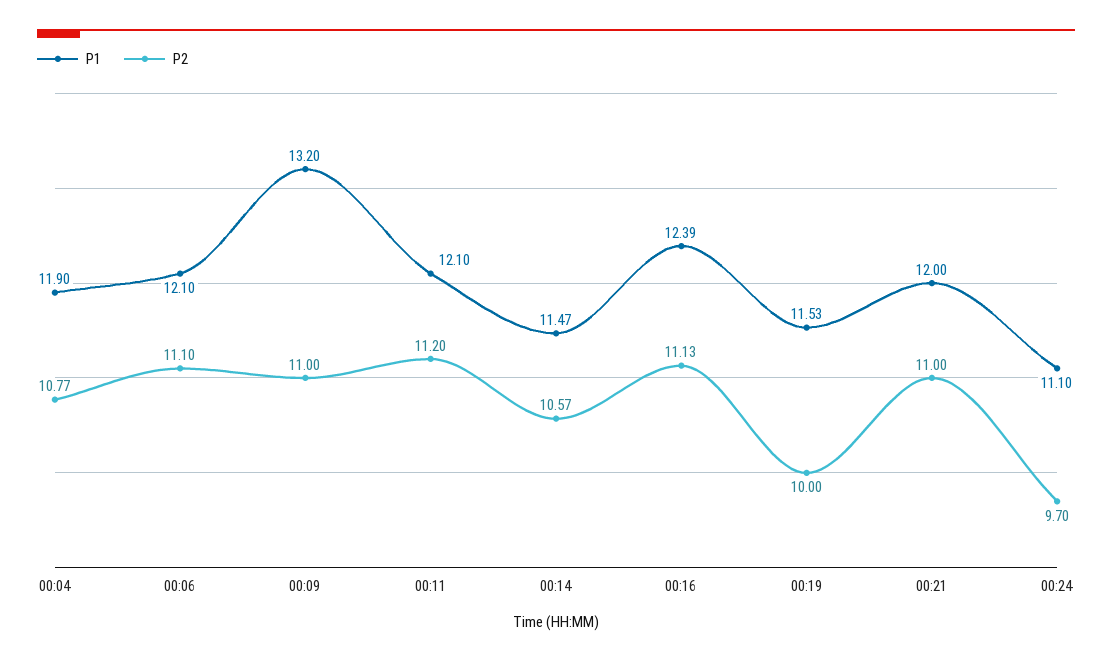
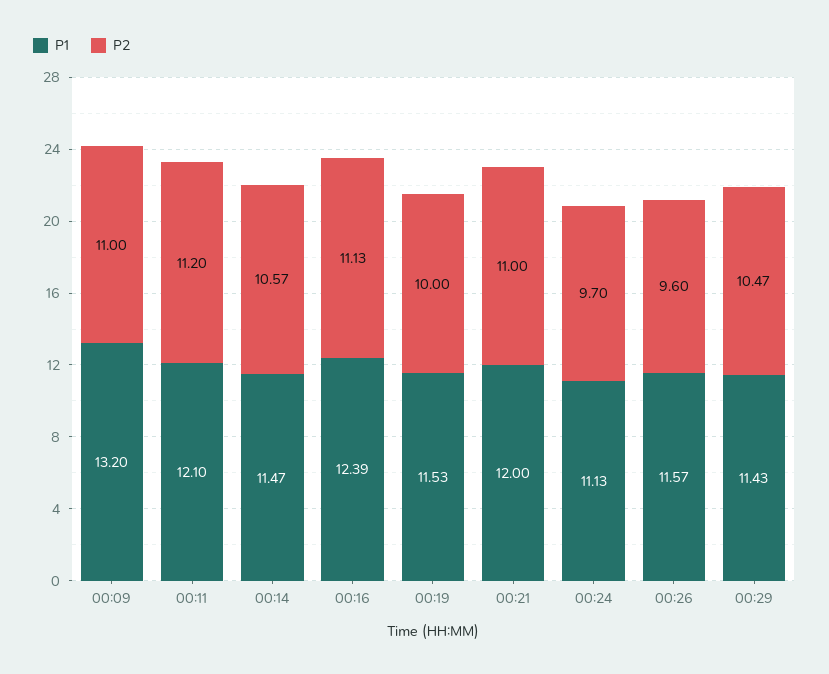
P1, 00:04: 11.9 -> none
P2, 00:04: 10.77 -> none
P1, 00:06: 12.1 -> none
P2, 00:06: 11.1 -> none
P1, 00:24: 11.1 -> 11.13
P1, 00:26: none -> 11.57
P2, 00:26: none -> 9.6
P1, 00:29: none -> 11.43
P2, 00:29: none -> 10.47

